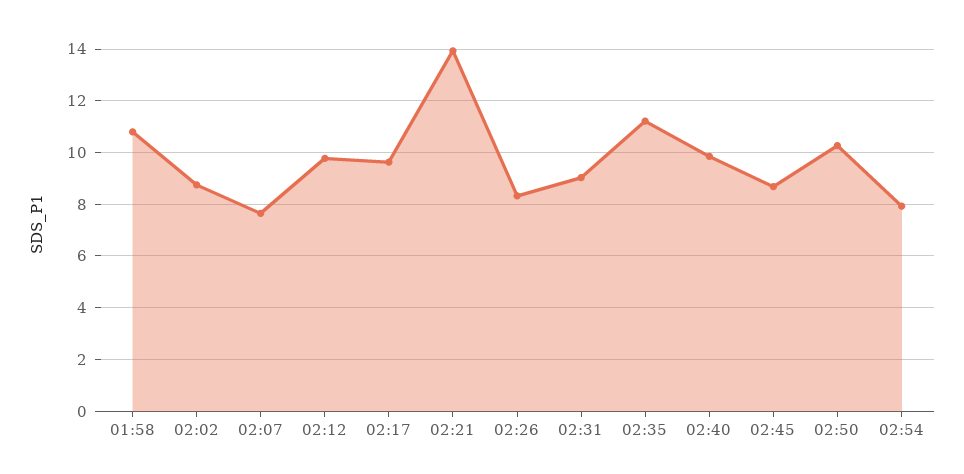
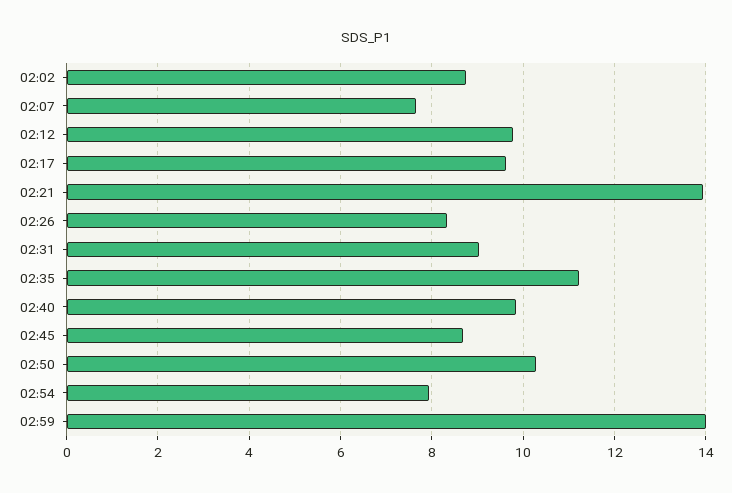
01:58: 10.75 -> none
02:59: none -> 14

